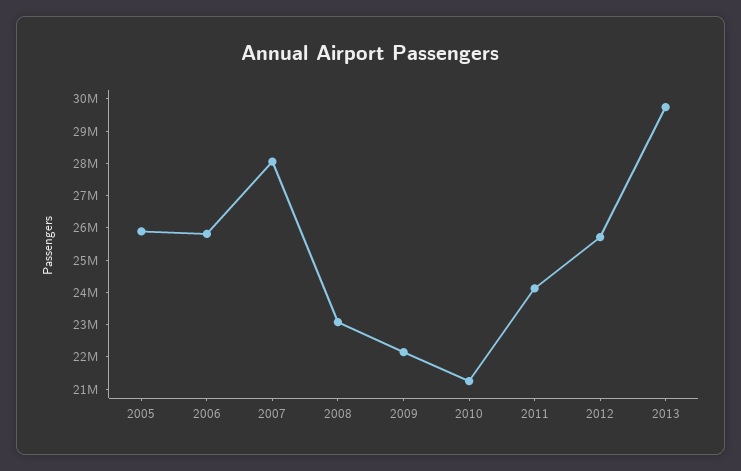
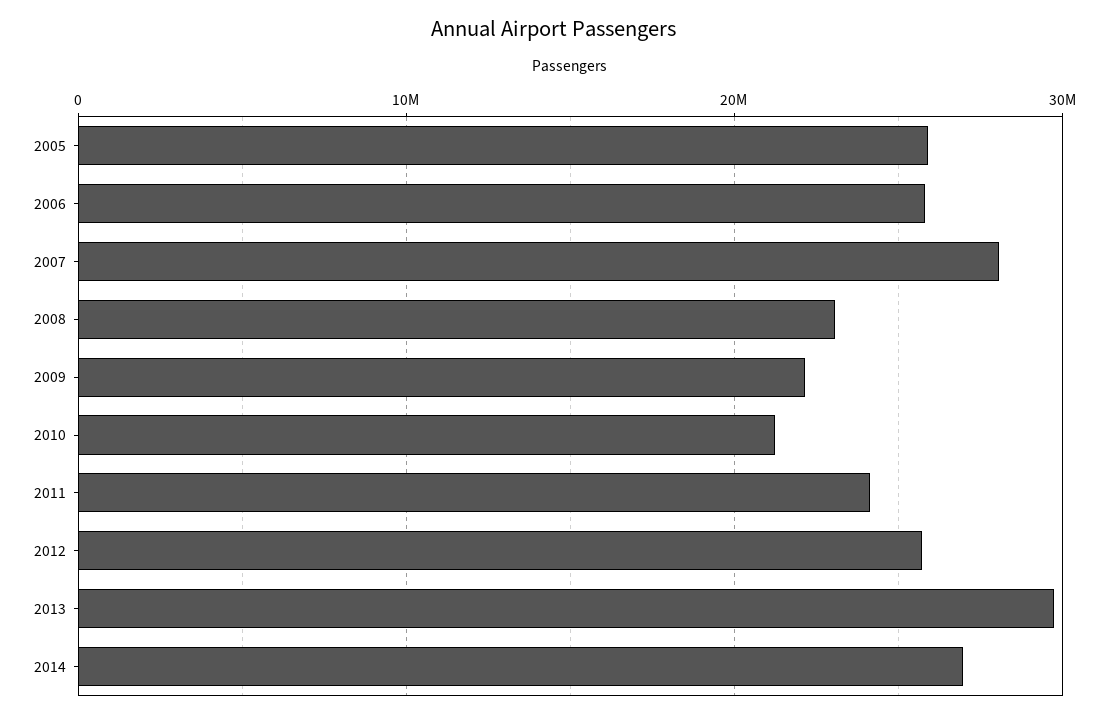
2014: none -> 27000000

